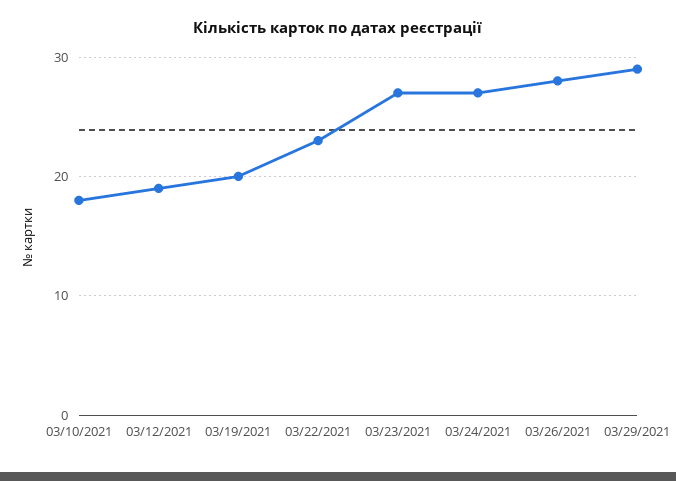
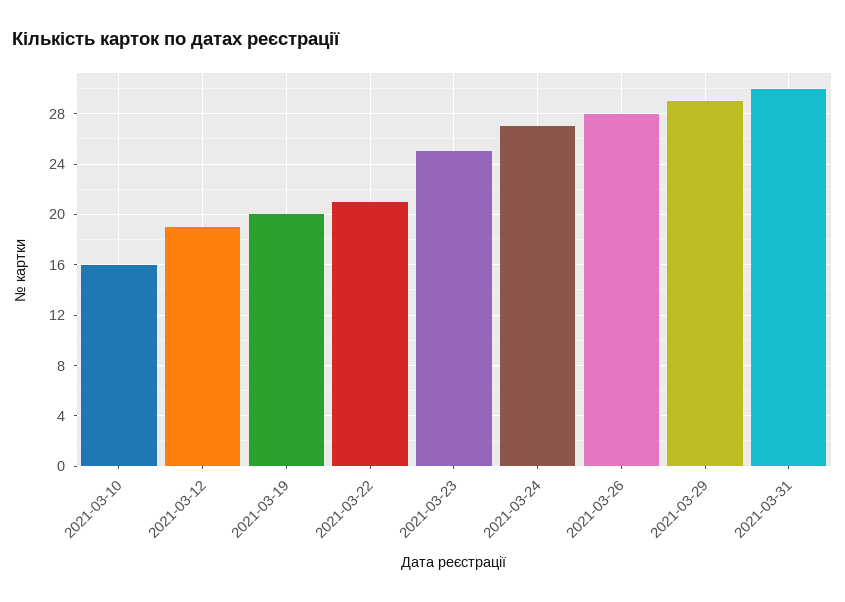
03/10/2021: 18 -> 16
03/22/2021: 23 -> 21
03/23/2021: 27 -> 25
2021-03-31: none -> 30

